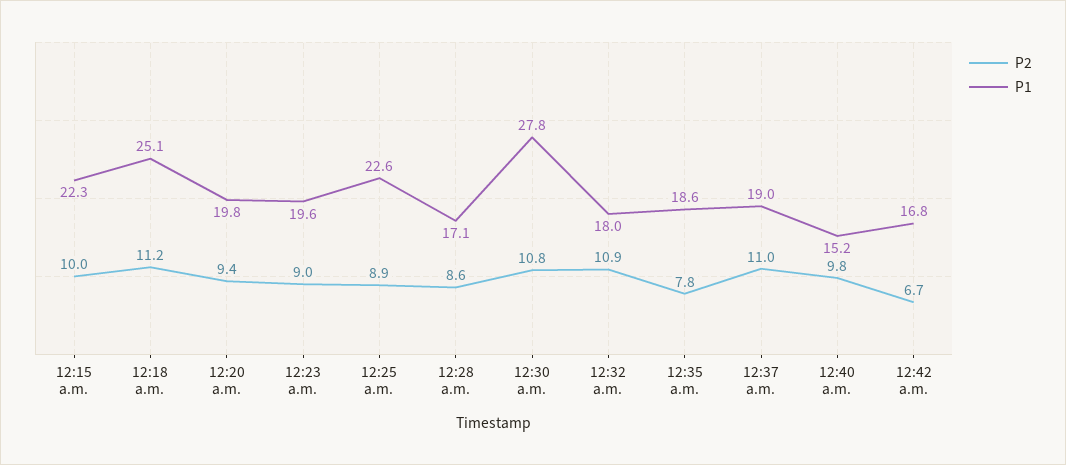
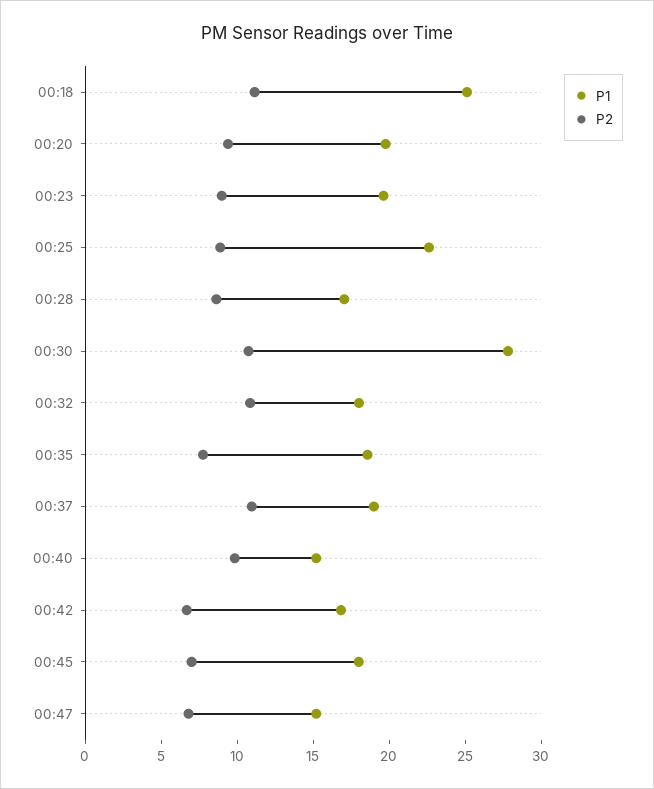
P2, 12:15 a.m.: 10 -> none
P1, 12:15 a.m.: 22.3 -> none
P1, 00:45: none -> 18
P2, 00:45: none -> 7
P1, 00:47: none -> 15
P2, 00:47: none -> 7

